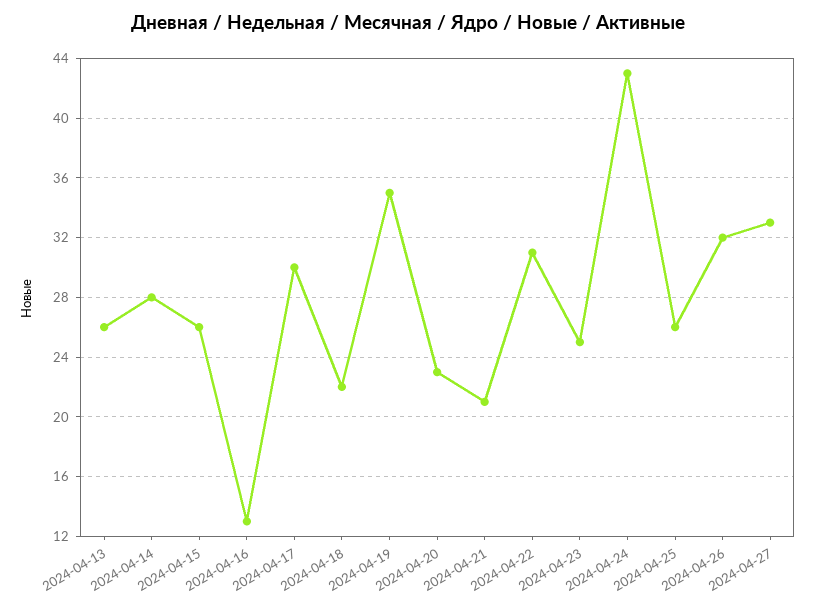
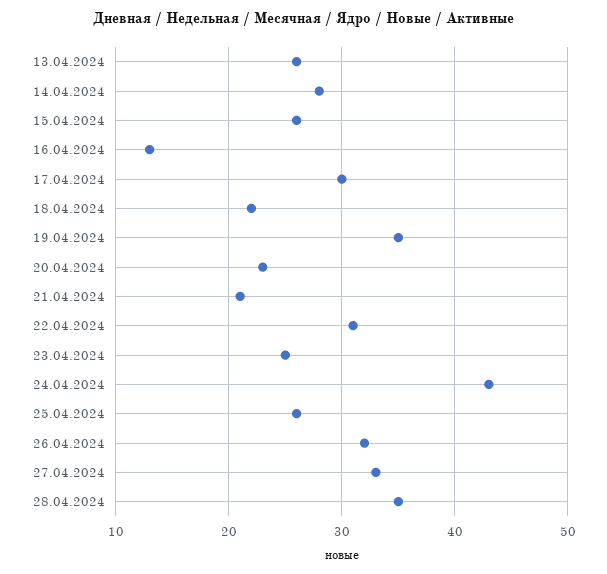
28.04.2024: none -> 35

